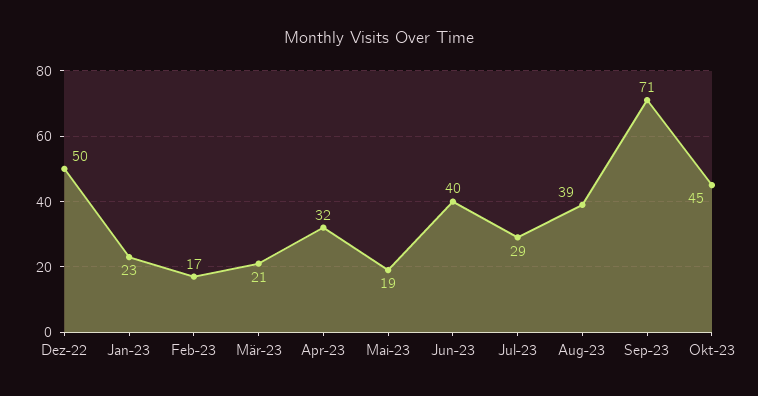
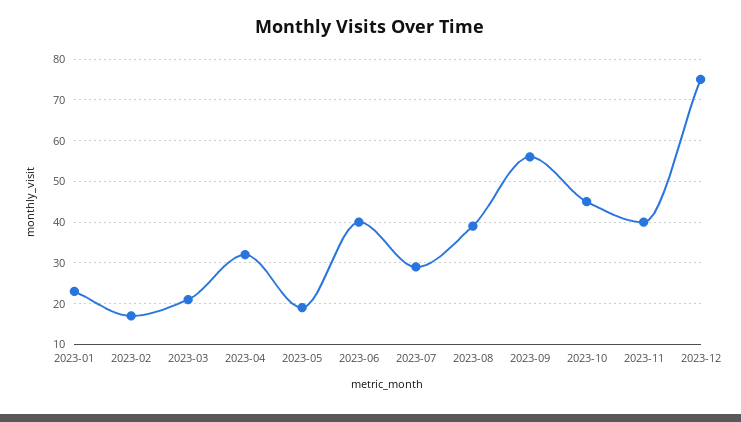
Dez-22: 50 -> none
Sep-23: 71 -> 55
2023-11: none -> 40
2023-12: none -> 75

